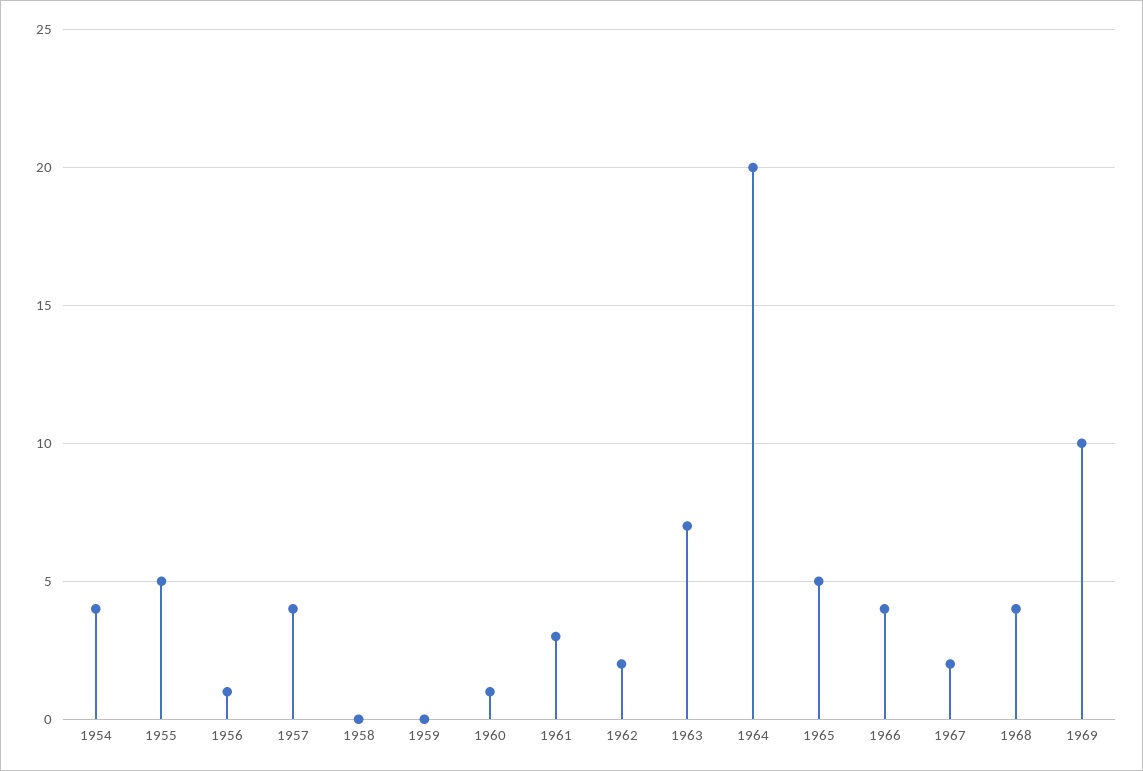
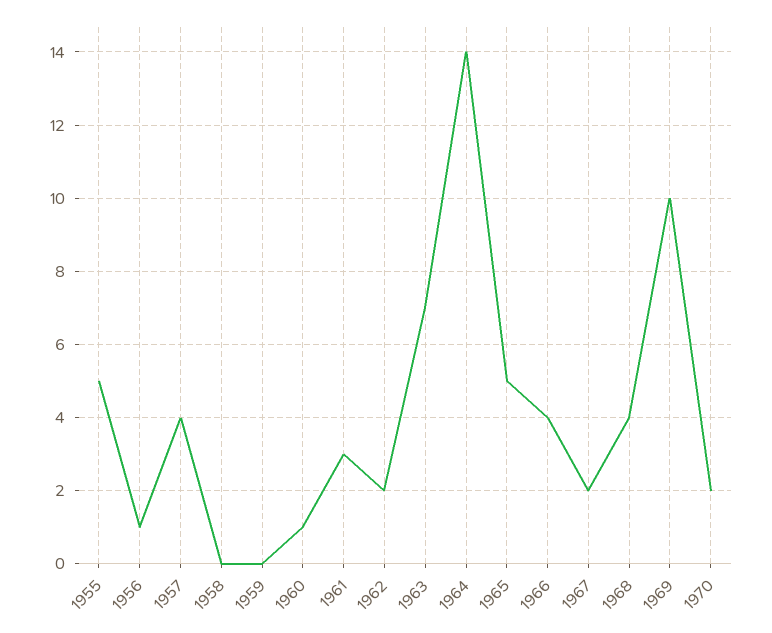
1954: 4 -> none
1964: 20 -> 14
1970: none -> 2

